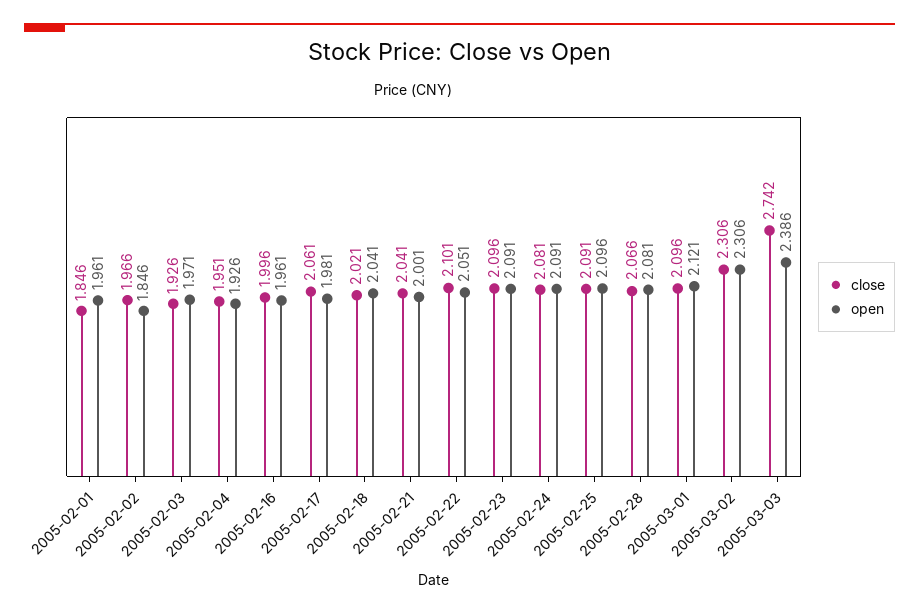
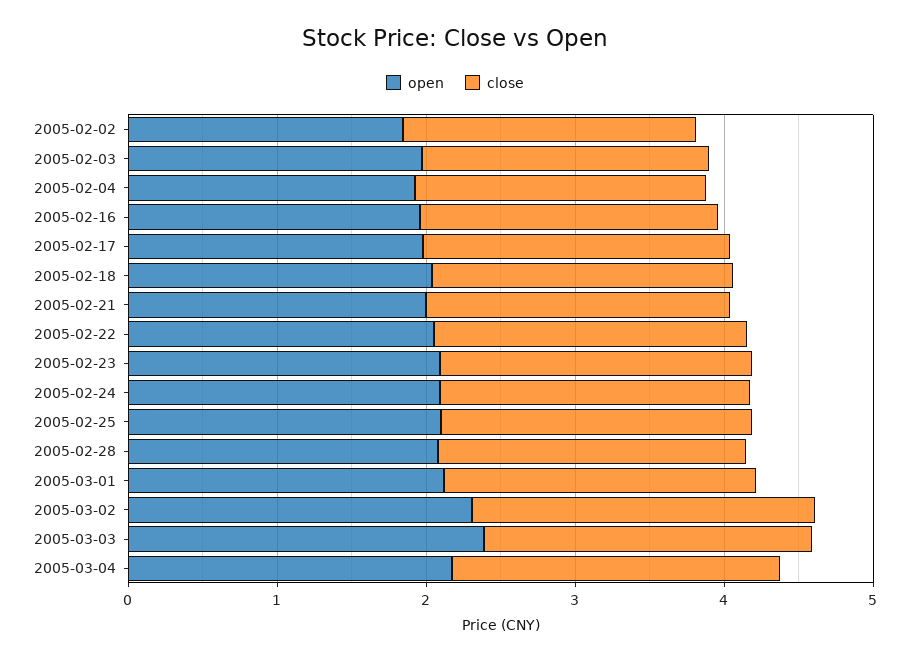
close, 2005-02-01: 1.846 -> none
open, 2005-02-01: 1.961 -> none
close, 2005-03-03: 2.742 -> 2.2
open, 2005-03-04: none -> 2.2
close, 2005-03-04: none -> 2.2

